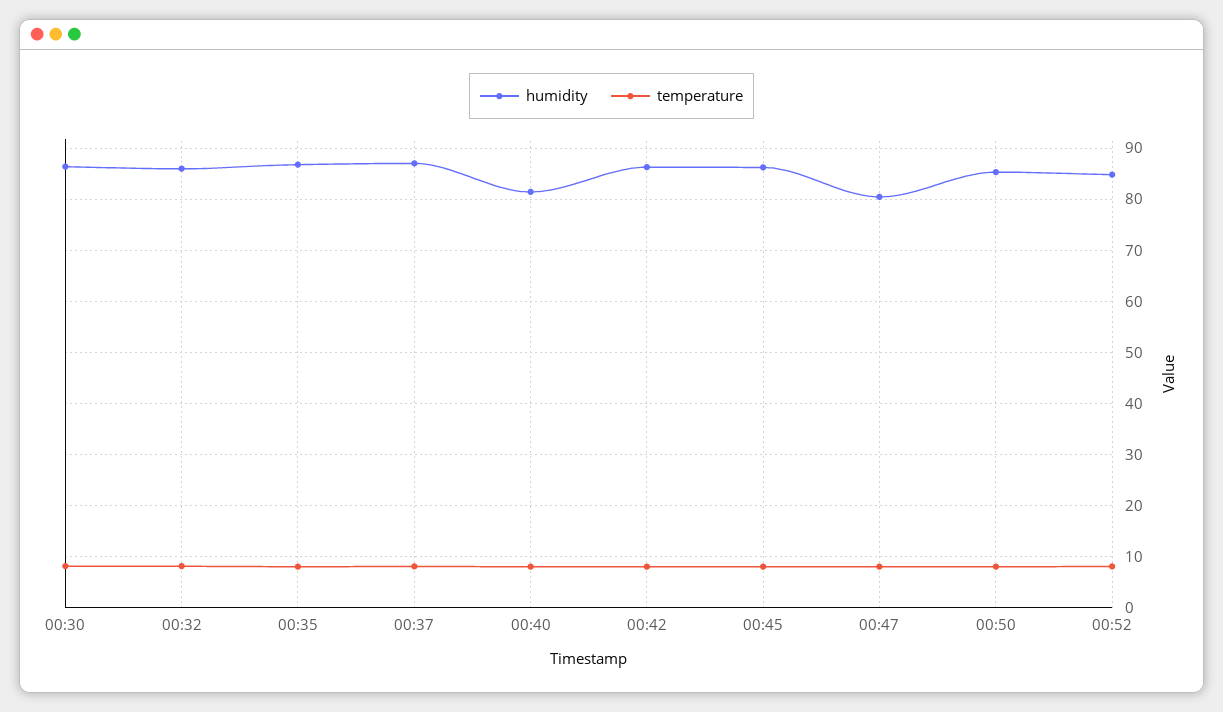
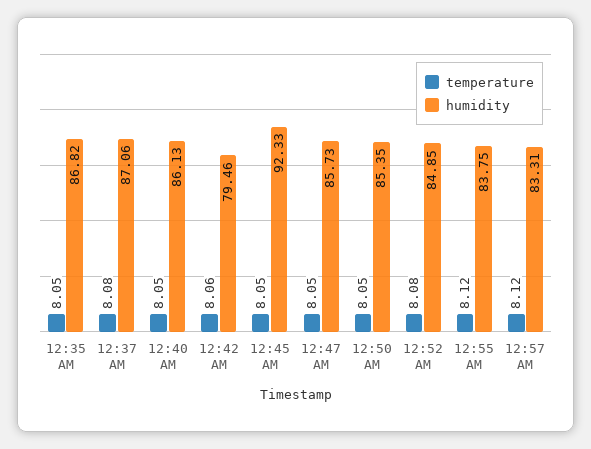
humidity, 00:30: 86 -> none
temperature, 00:30: 8 -> none
humidity, 00:32: 86 -> none
temperature, 00:32: 8 -> none
humidity, 00:40: 82 -> 86.13
humidity, 00:42: 86 -> 79.46
humidity, 00:45: 86 -> 92.33
humidity, 00:47: 80 -> 85.73
temperature, 12:55 AM: none -> 8.12
humidity, 12:55 AM: none -> 83.75
temperature, 12:57 AM: none -> 8.12
humidity, 12:57 AM: none -> 83.31

